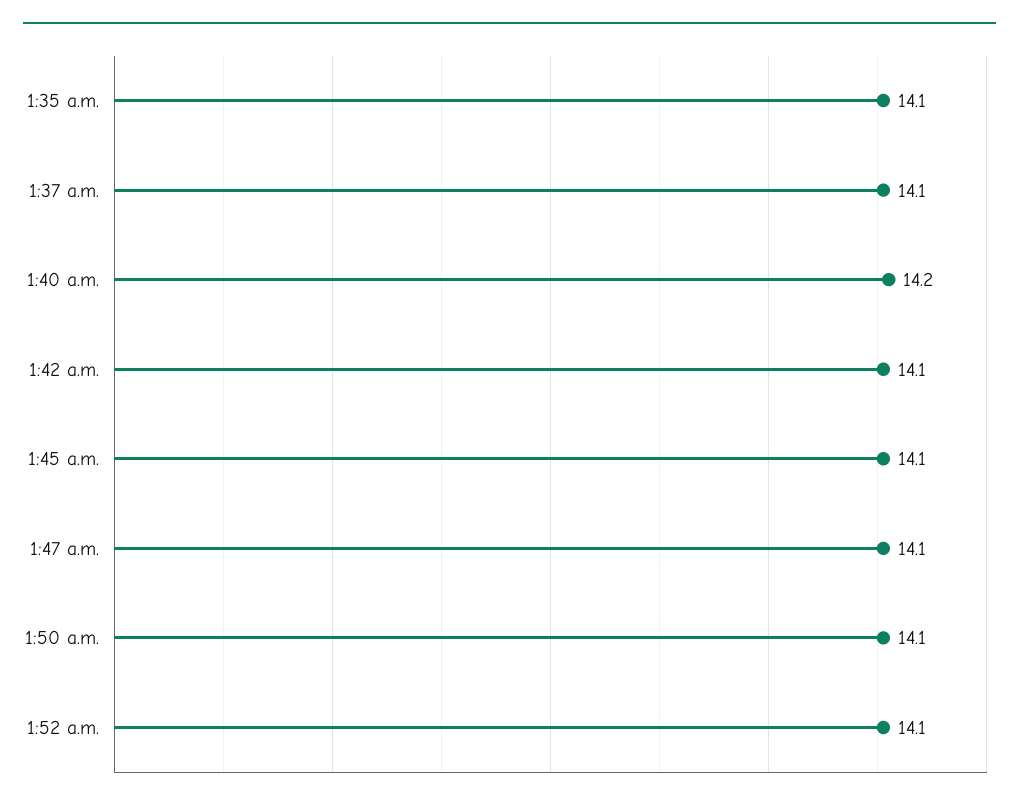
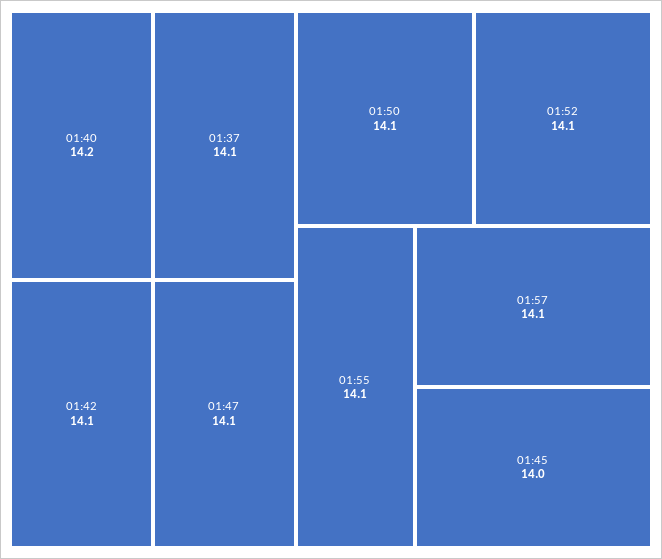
1:35 a.m.: 14.1 -> none
1:45 a.m.: 14.1 -> 14
01:55: none -> 14.1
01:57: none -> 14.1

